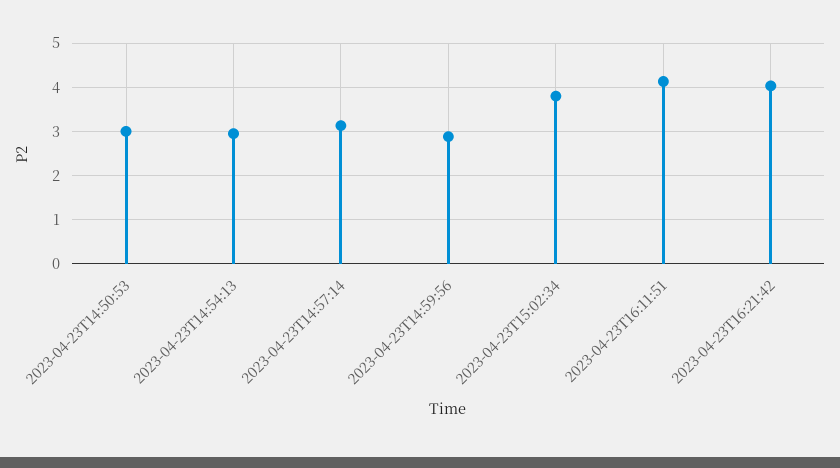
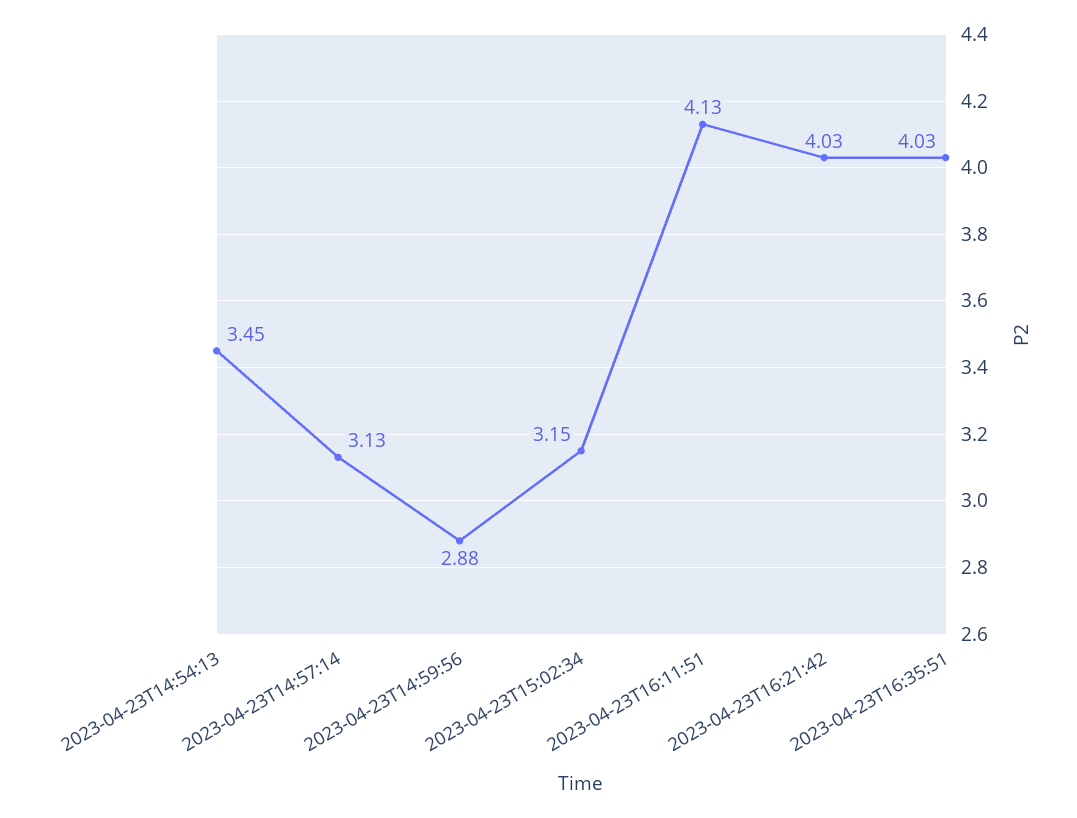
2023-04-23T14:50:53: 3 -> none
2023-04-23T14:54:13: 3 -> 3.45
2023-04-23T15:02:34: 3.8 -> 3.15
2023-04-23T16:35:51: none -> 4.03

